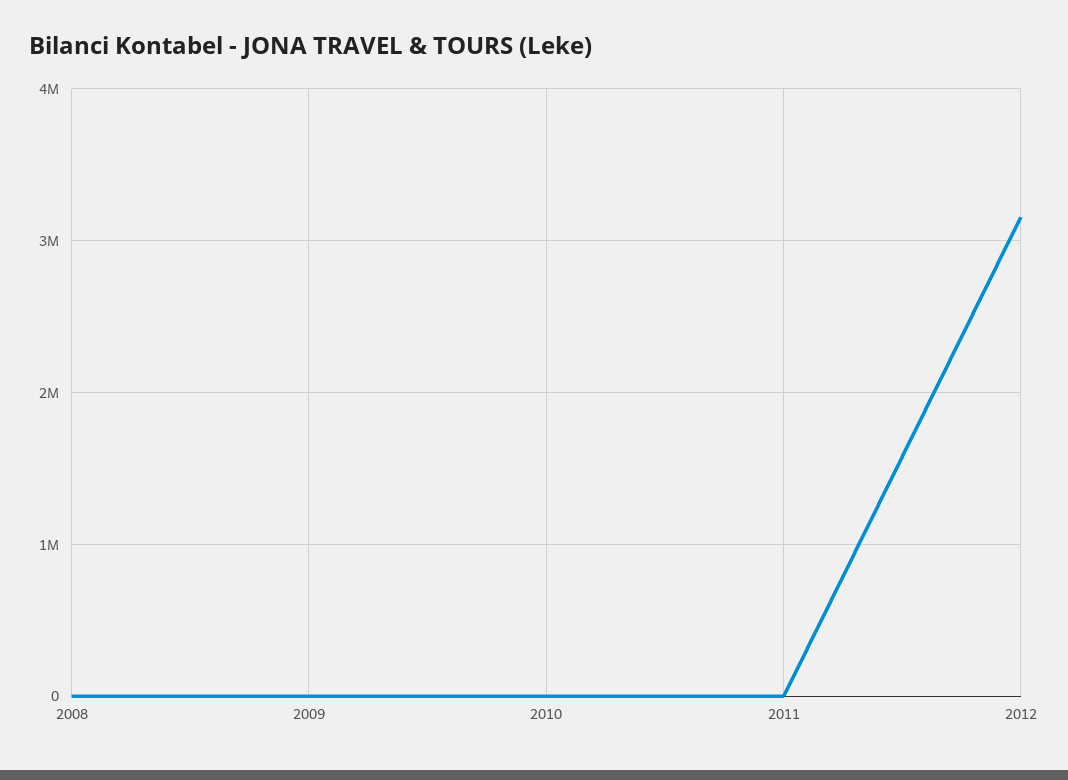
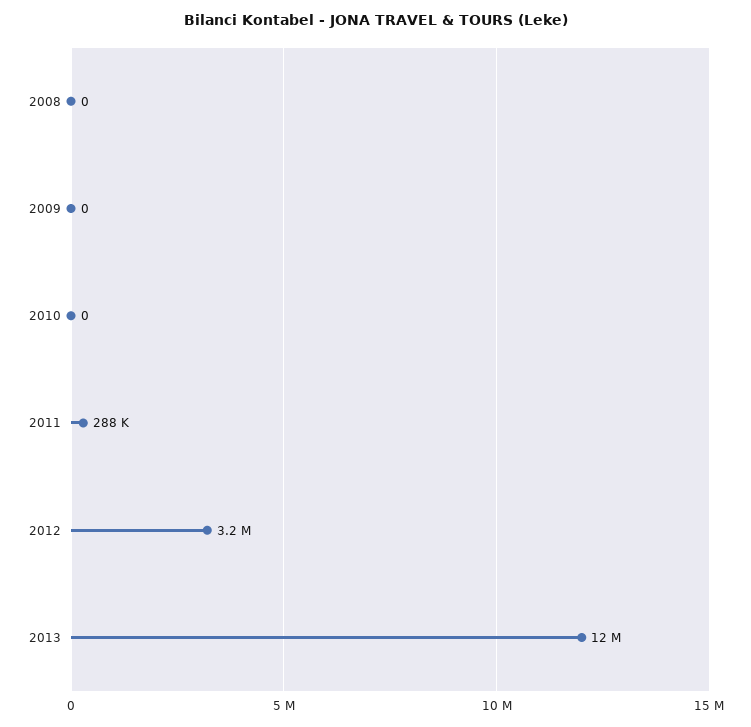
2011: 0 -> 288000
2013: none -> 12000000

